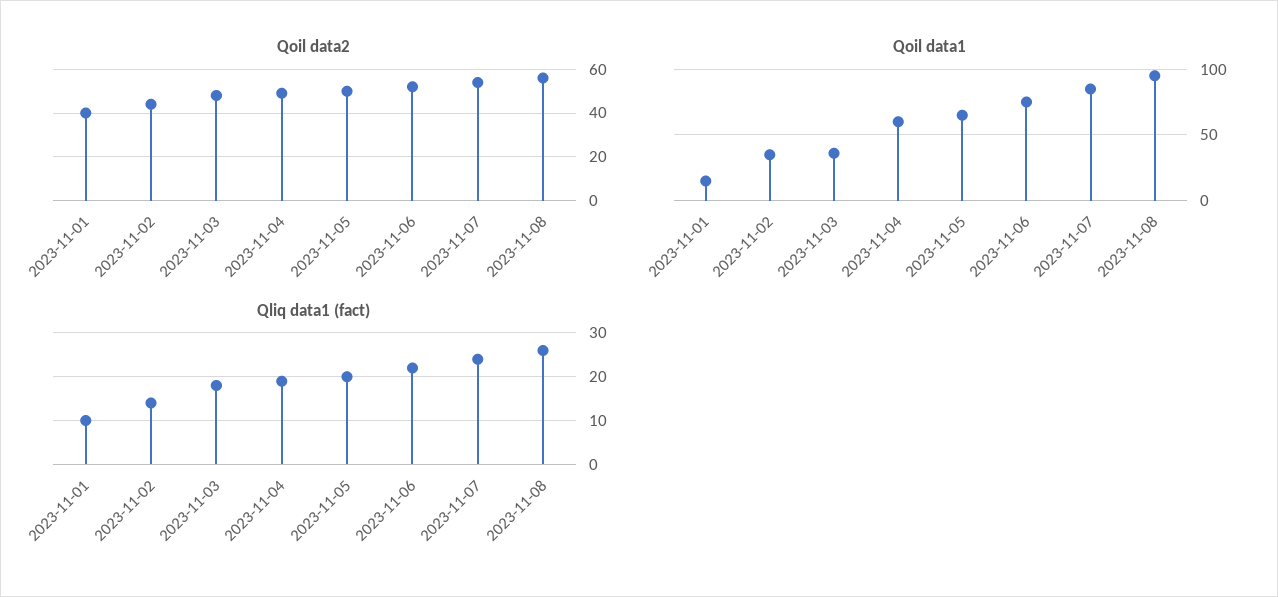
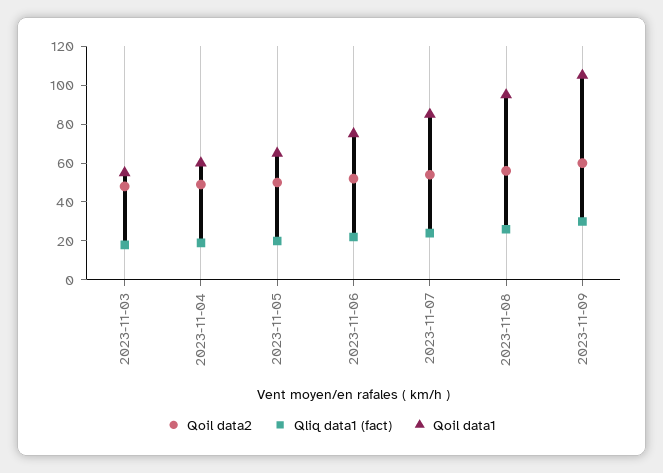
Qoil data2, 2023-11-01: 40 -> none
Qoil data2, 2023-11-02: 45 -> none
Qoil data1, 2023-11-01: 15 -> none
Qoil data1, 2023-11-02: 35 -> none
Qoil data1, 2023-11-03: 35 -> 55
Qliq data1 (fact), 2023-11-01: 10 -> none
Qliq data1 (fact), 2023-11-02: 15 -> none
Qoil data2, 2023-11-09: none -> 60
Qliq data1 (fact), 2023-11-09: none -> 30
Qoil data1, 2023-11-09: none -> 105

